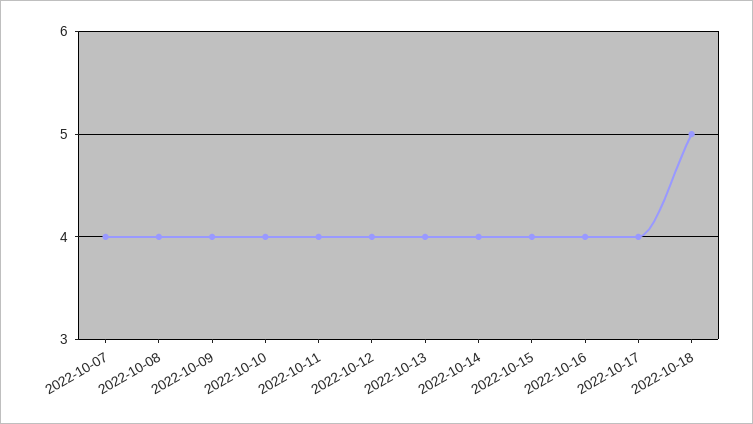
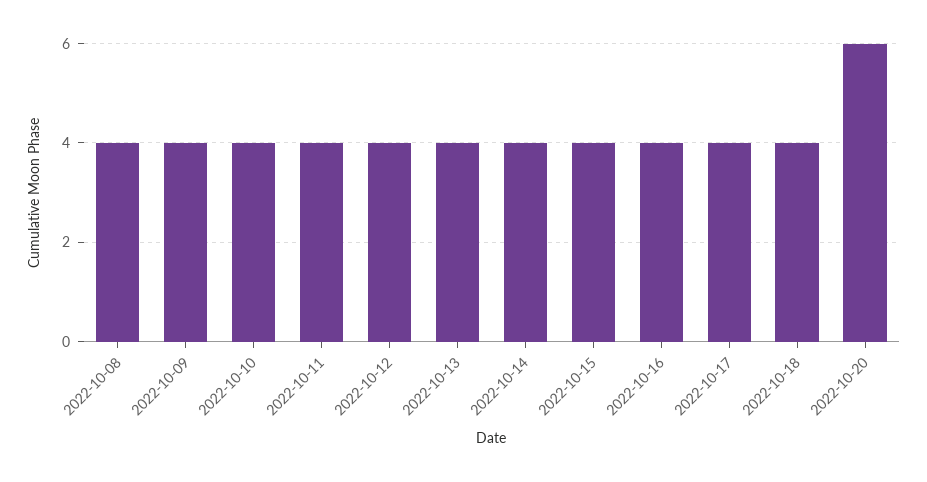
2022-10-07: 4 -> none
2022-10-18: 5 -> 4
2022-10-20: none -> 6

